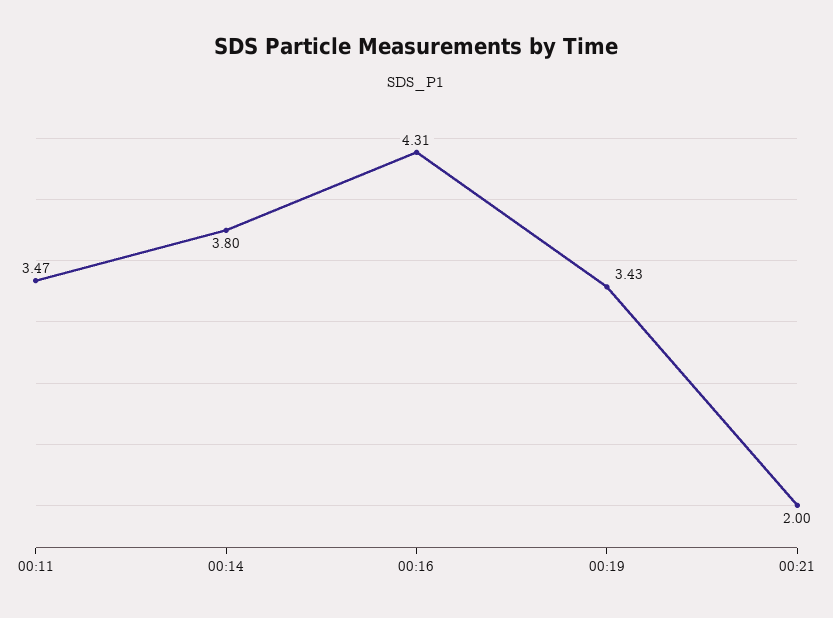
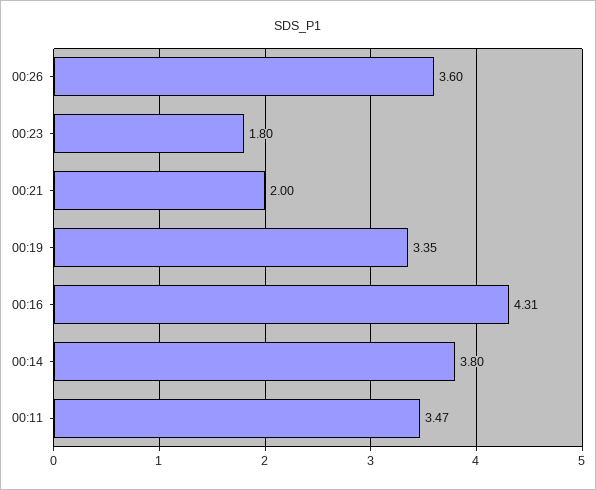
00:19: 3.43 -> 3.35
00:26: none -> 3.6
00:23: none -> 1.8

